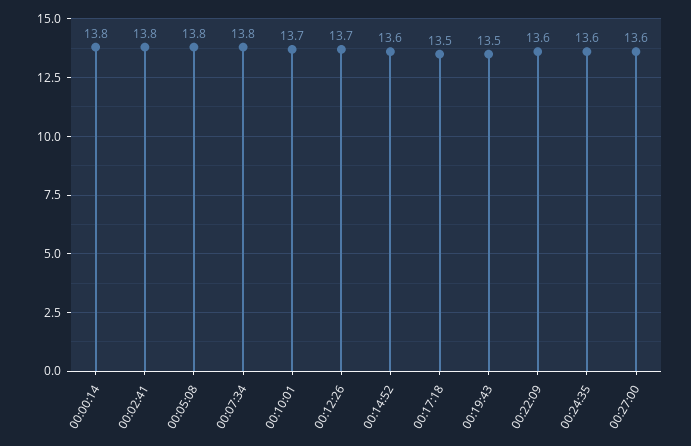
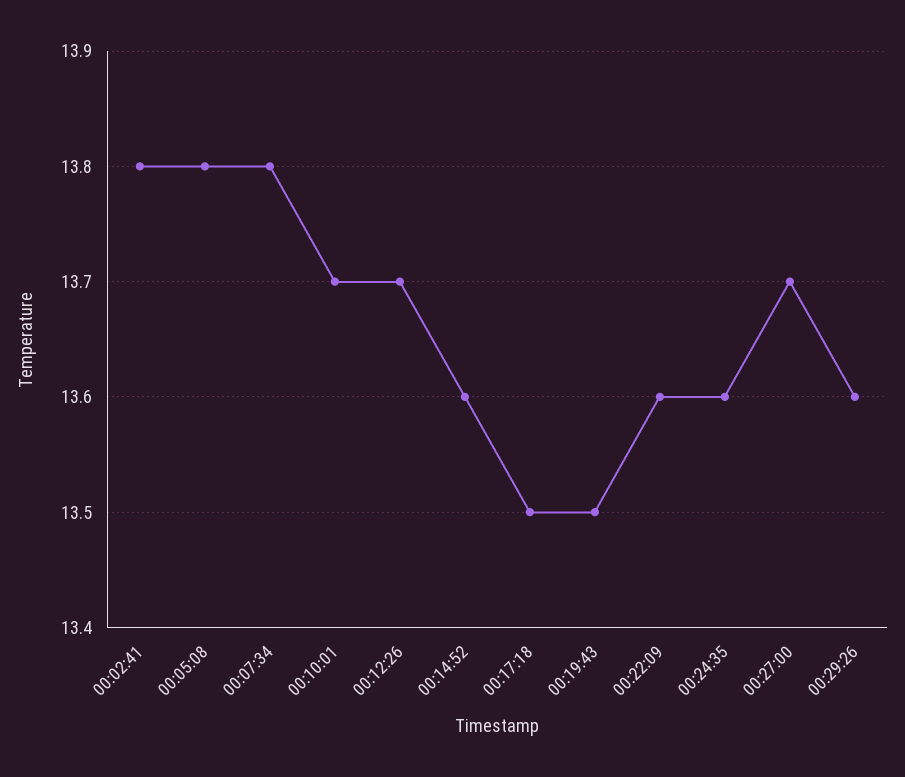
00:00:14: 13.8 -> none
00:27:00: 13.6 -> 13.7
00:29:26: none -> 13.6

